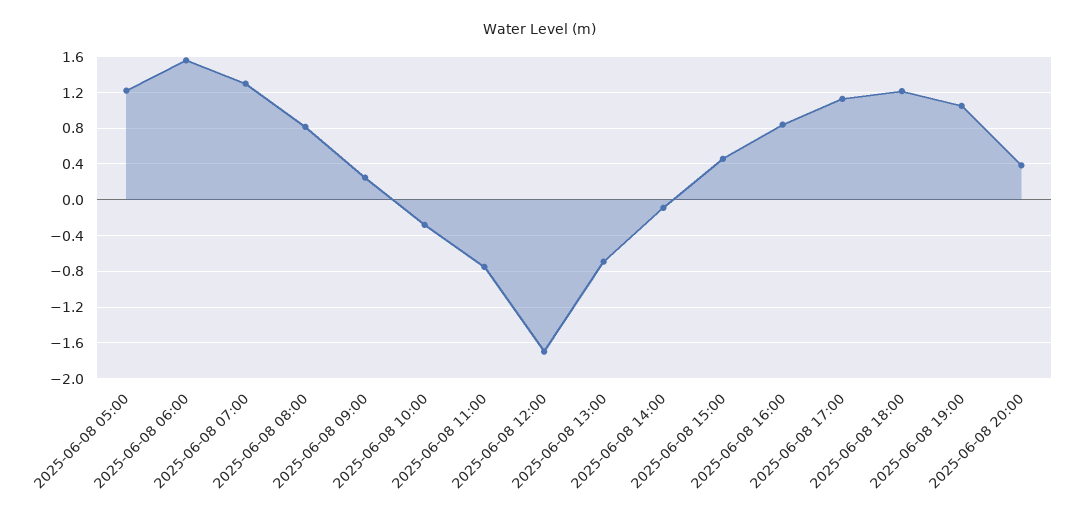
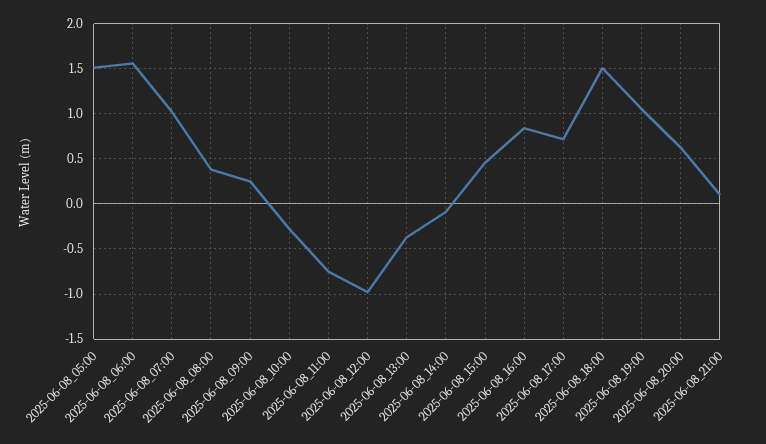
2025-06-08 05:00: 1.2 -> 1.5
2025-06-08 07:00: 1.3 -> 1
2025-06-08 08:00: 0.8 -> 0.4
2025-06-08 12:00: -1.7 -> -1
2025-06-08 13:00: -0.7 -> -0.4
2025-06-08 17:00: 1.1 -> 0.7
2025-06-08 18:00: 1.2 -> 1.5
2025-06-08 20:00: 0.4 -> 0.6
2025-06-08_21:00: none -> 0.1

